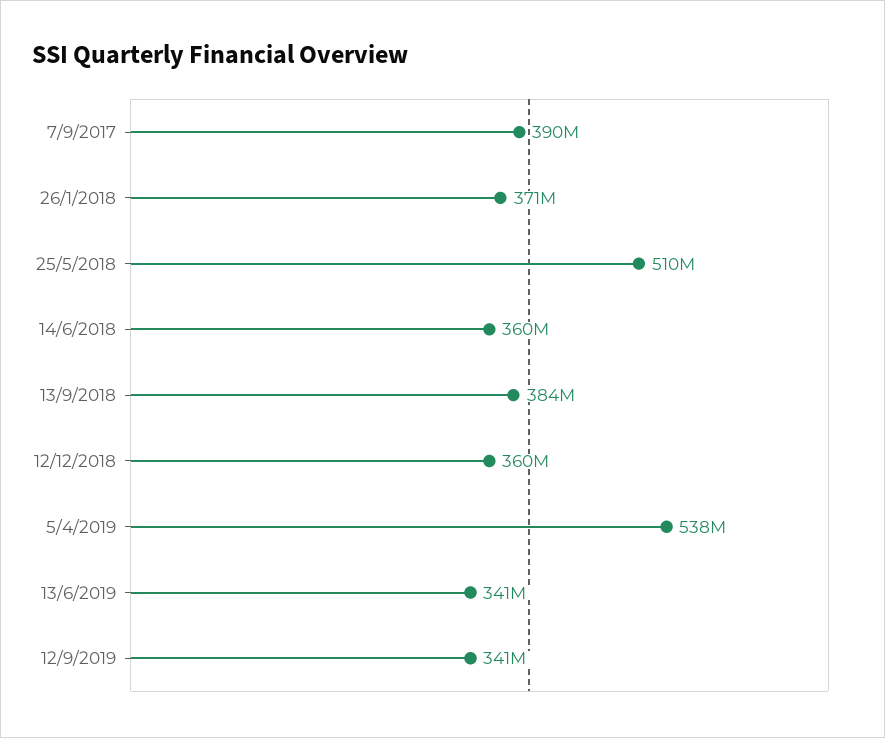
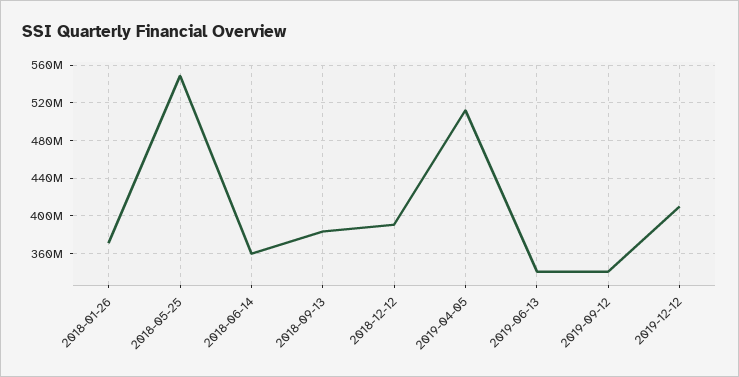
7/9/2017: 390000000 -> none
25/5/2018: 510000000 -> 550000000
12/12/2018: 360000000 -> 390000000
5/4/2019: 538000000 -> 510000000
2019-12-12: none -> 410000000

